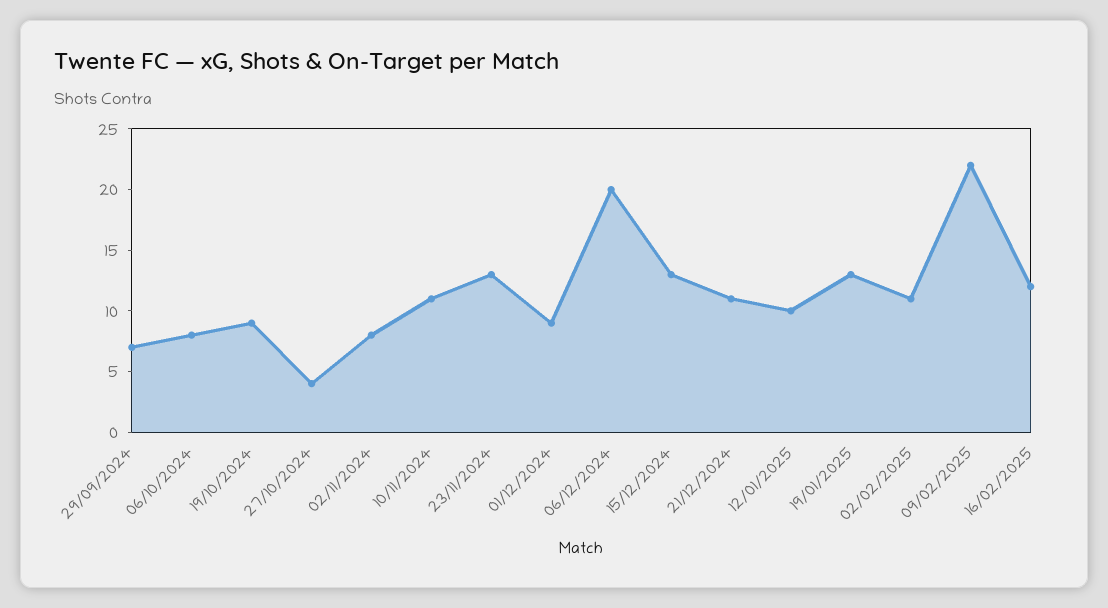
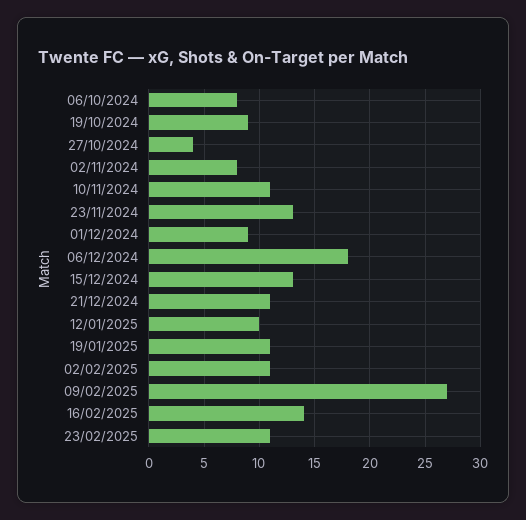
29/09/2024: 7 -> none
06/12/2024: 20 -> 18
19/01/2025: 13 -> 11
09/02/2025: 22 -> 27
16/02/2025: 12 -> 14
23/02/2025: none -> 11

